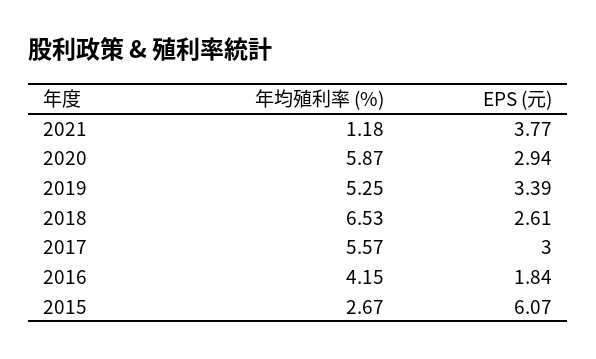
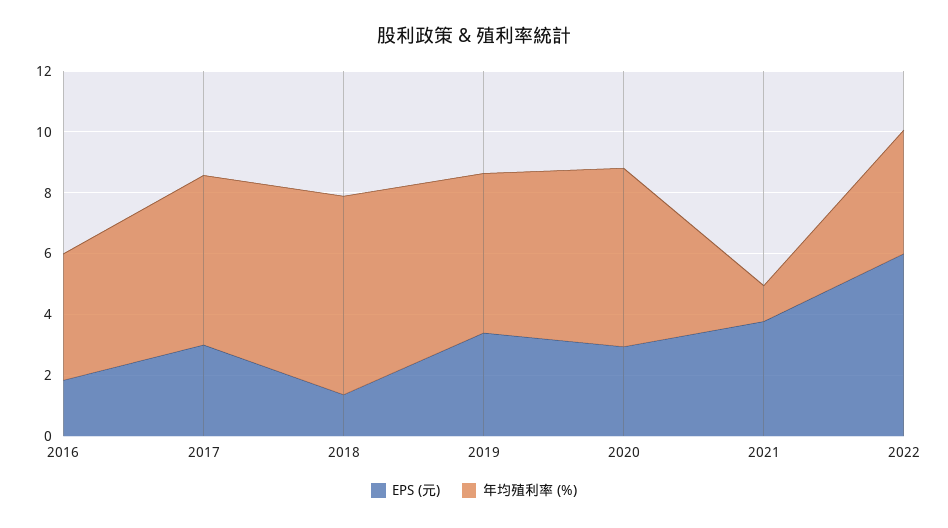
EPS (元), 2018: 2.61 -> 1.5
年均殖利率 (%), 2015: 2.67 -> none
EPS (元), 2015: 6.07 -> none
EPS (元), 2022: none -> 6
年均殖利率 (%), 2022: none -> 4

